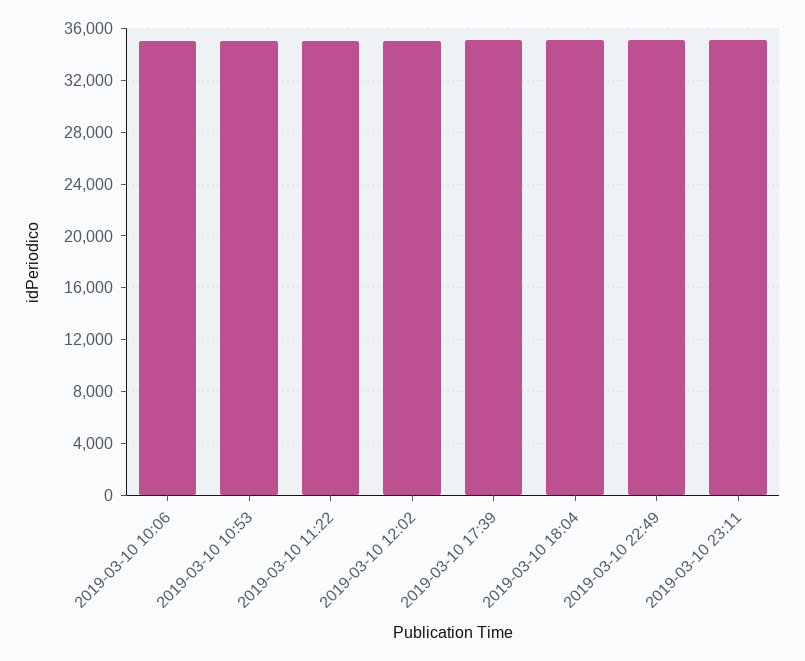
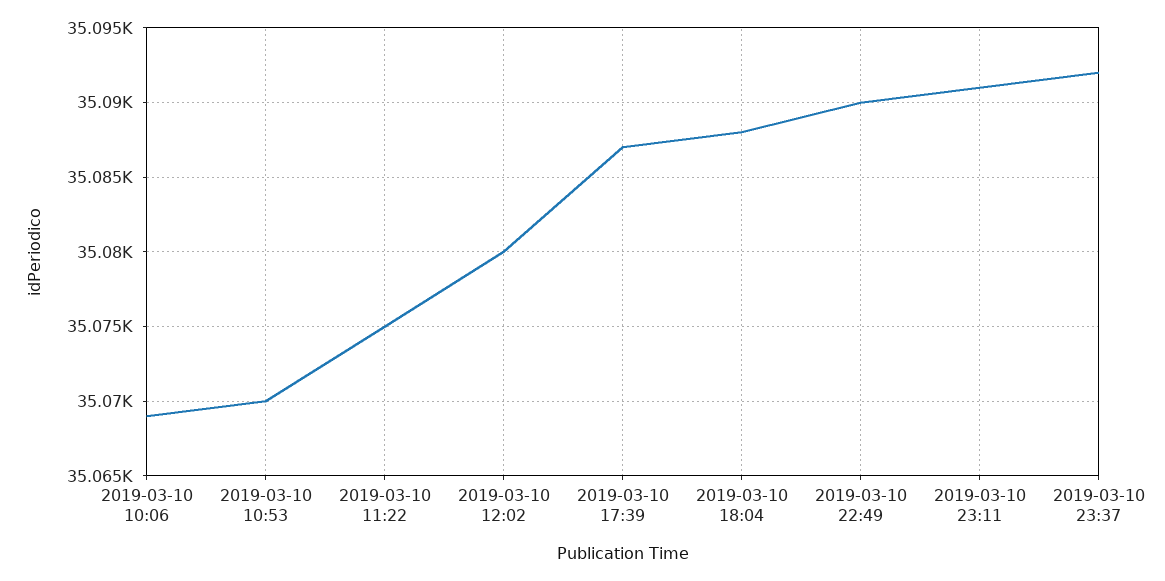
2019-03-10 23:37: none -> 35092

